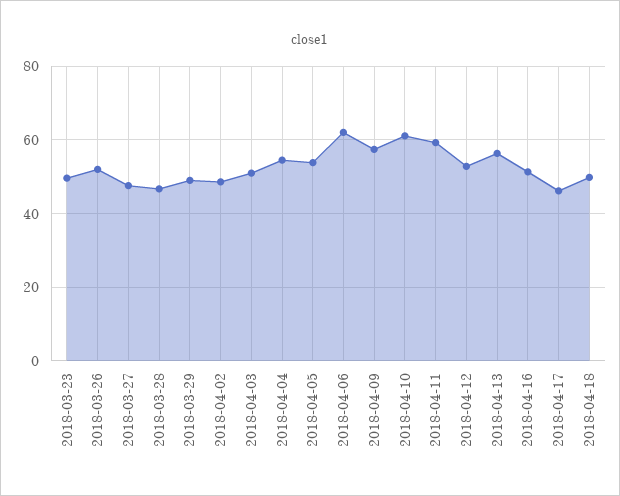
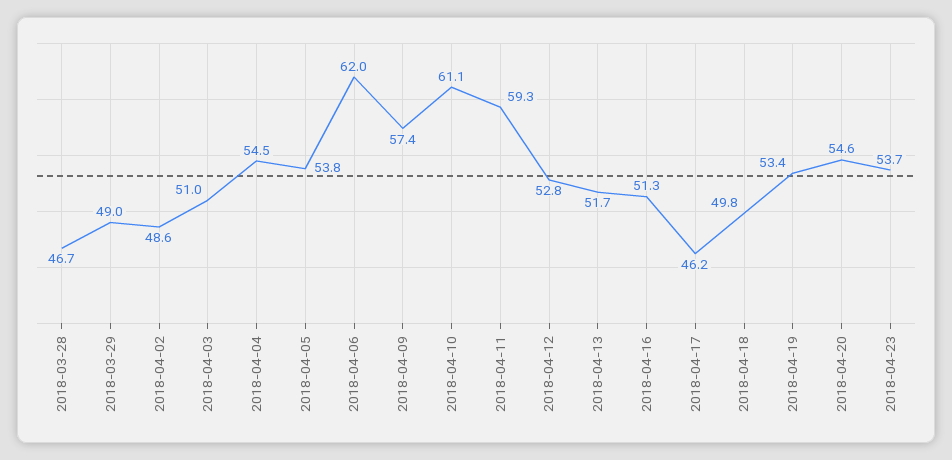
2018-03-23: 50 -> none
2018-03-26: 52 -> none
2018-03-27: 48 -> none
2018-04-13: 56 -> 51.7
2018-04-19: none -> 53.4
2018-04-20: none -> 54.6
2018-04-23: none -> 53.7

